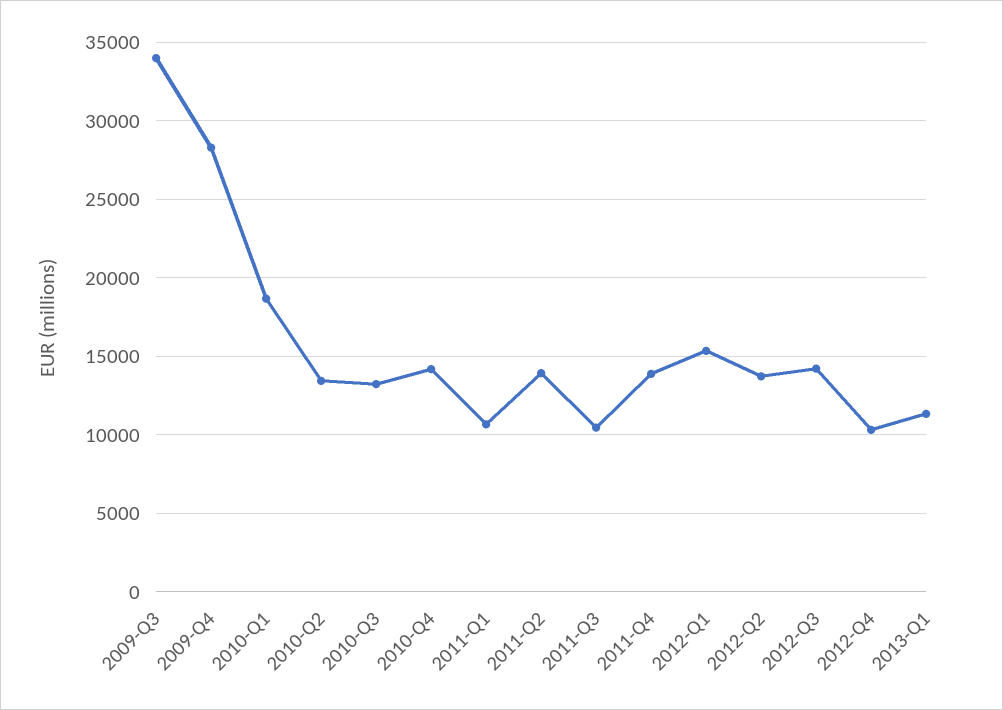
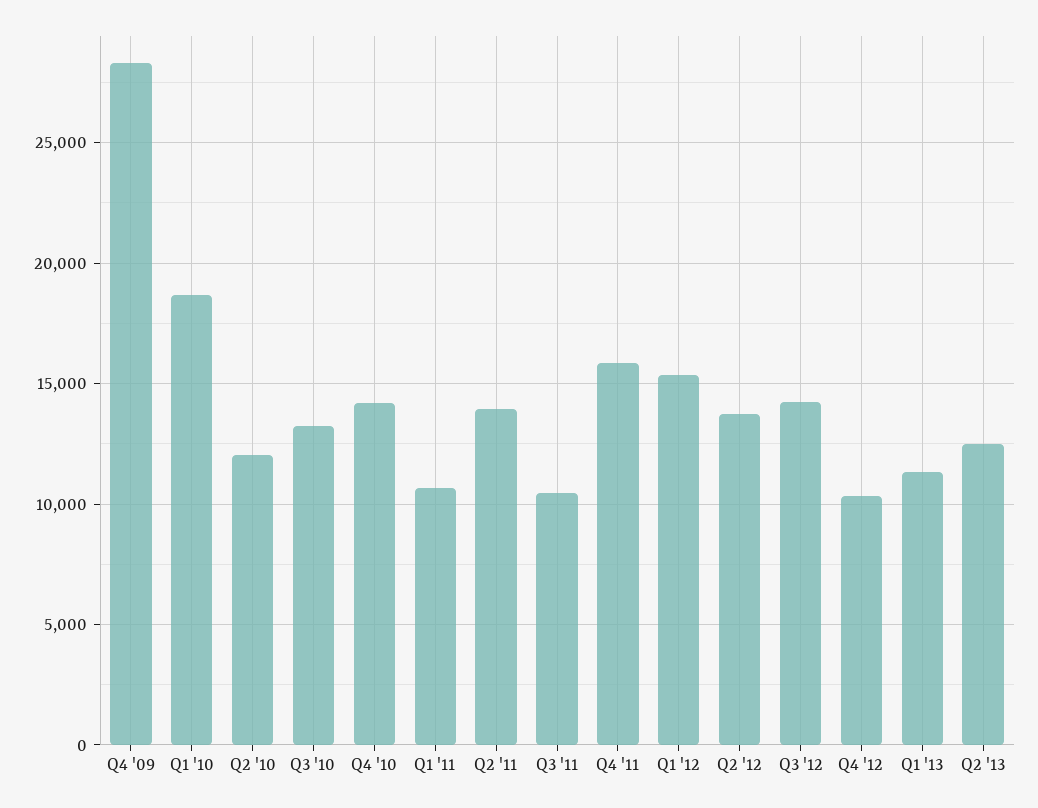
2009-Q3: 34000 -> none
2010-Q2: 13500 -> 12000
2011-Q4: 14000 -> 16000
Q2 '13: none -> 12500

